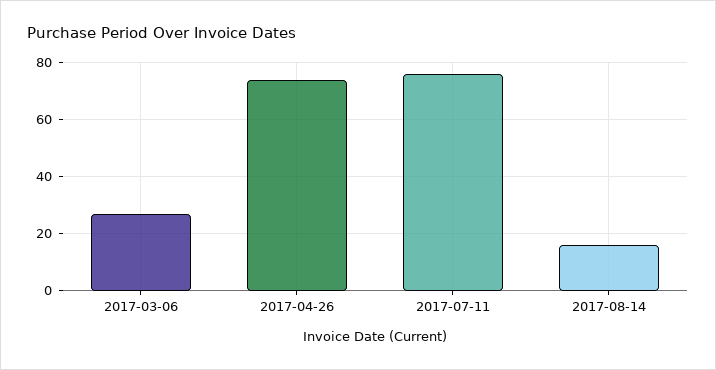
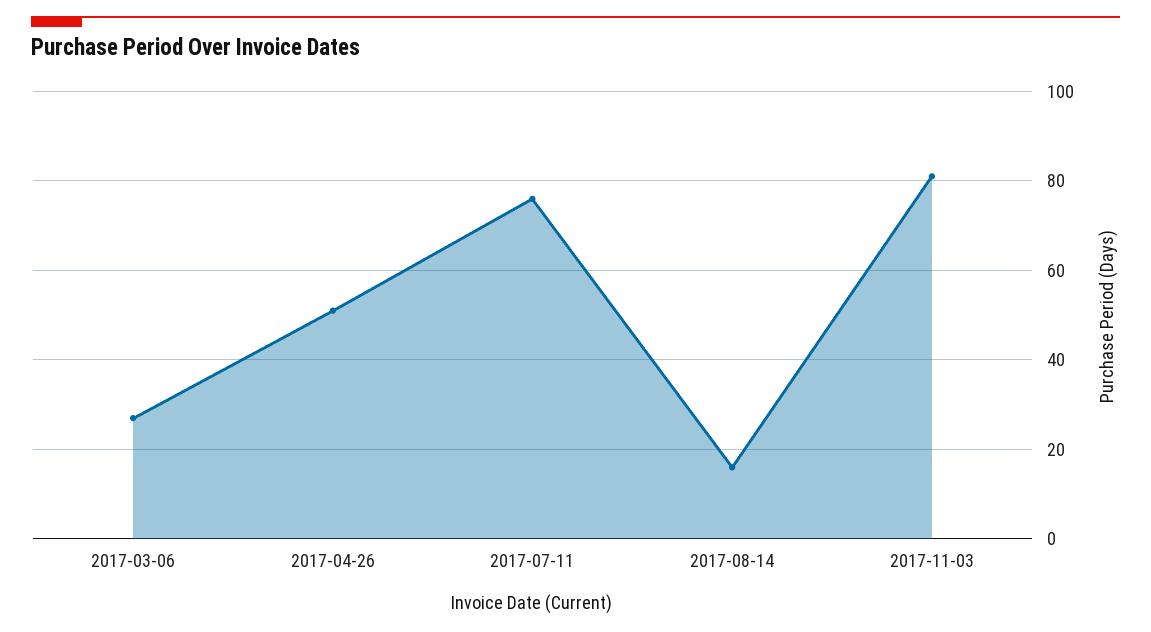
2017-04-26: 75 -> 50
2017-11-03: none -> 80

